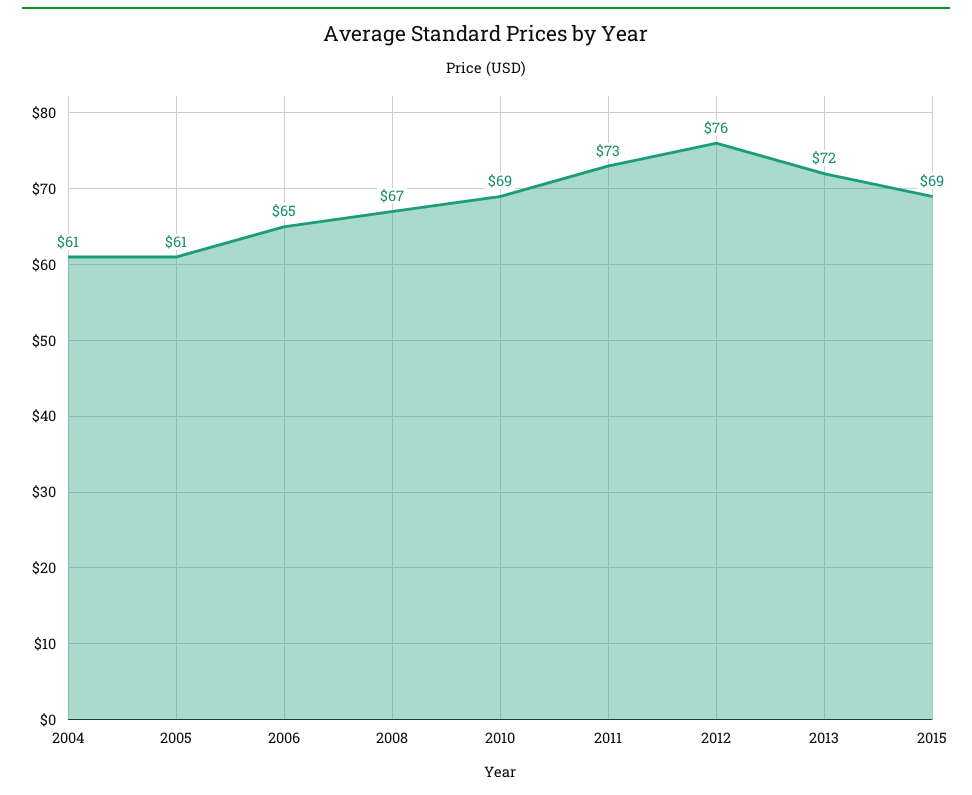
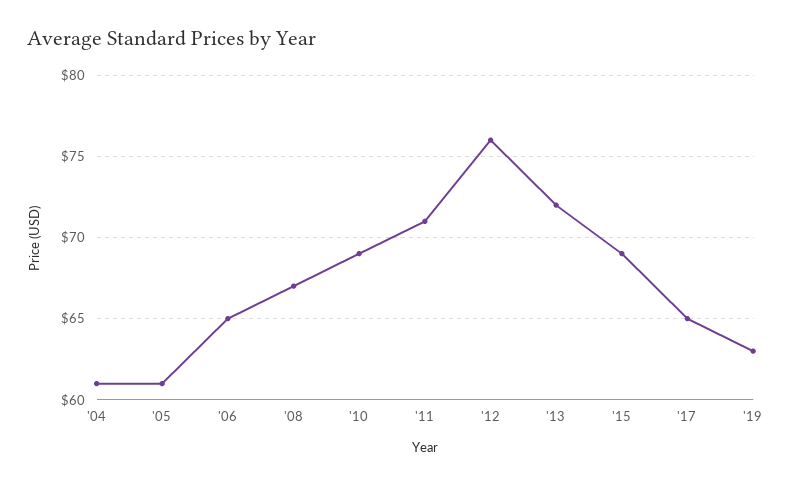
2011: 73 -> 71
'17: none -> 65
'19: none -> 63

